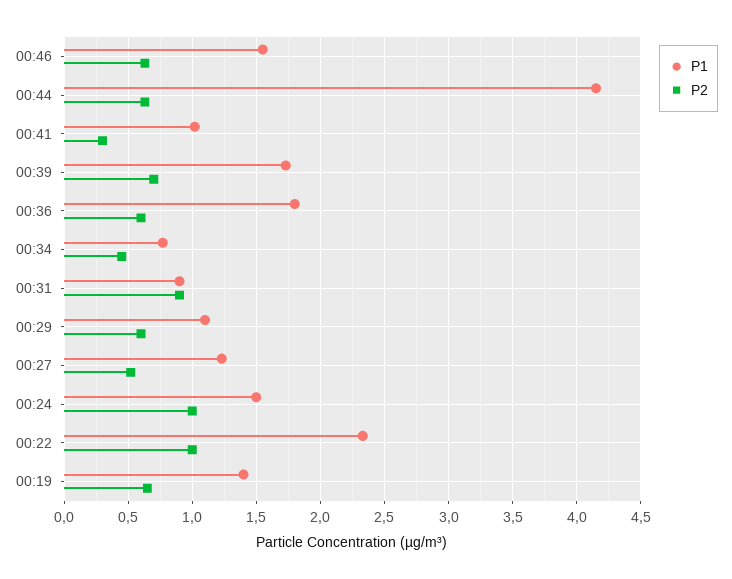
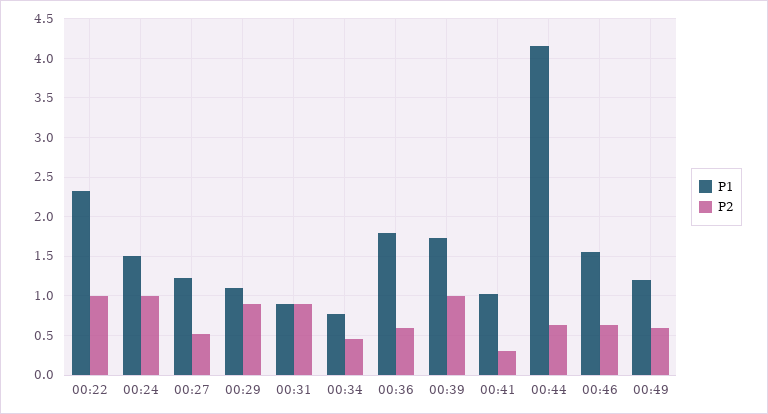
P2, 00:39: 0.7 -> 1
P2, 00:29: 0.6 -> 0.9
P1, 00:19: 1.4 -> none
P2, 00:19: 0.65 -> none
P1, 00:49: none -> 1.2
P2, 00:49: none -> 0.6

